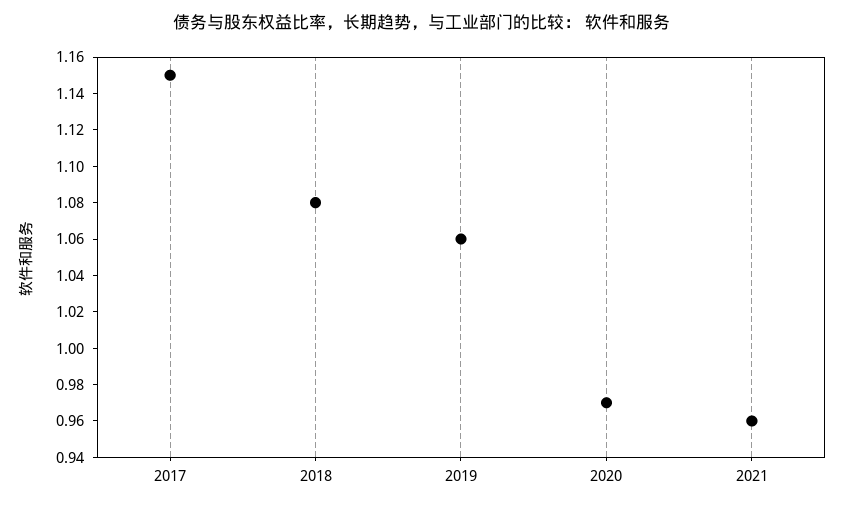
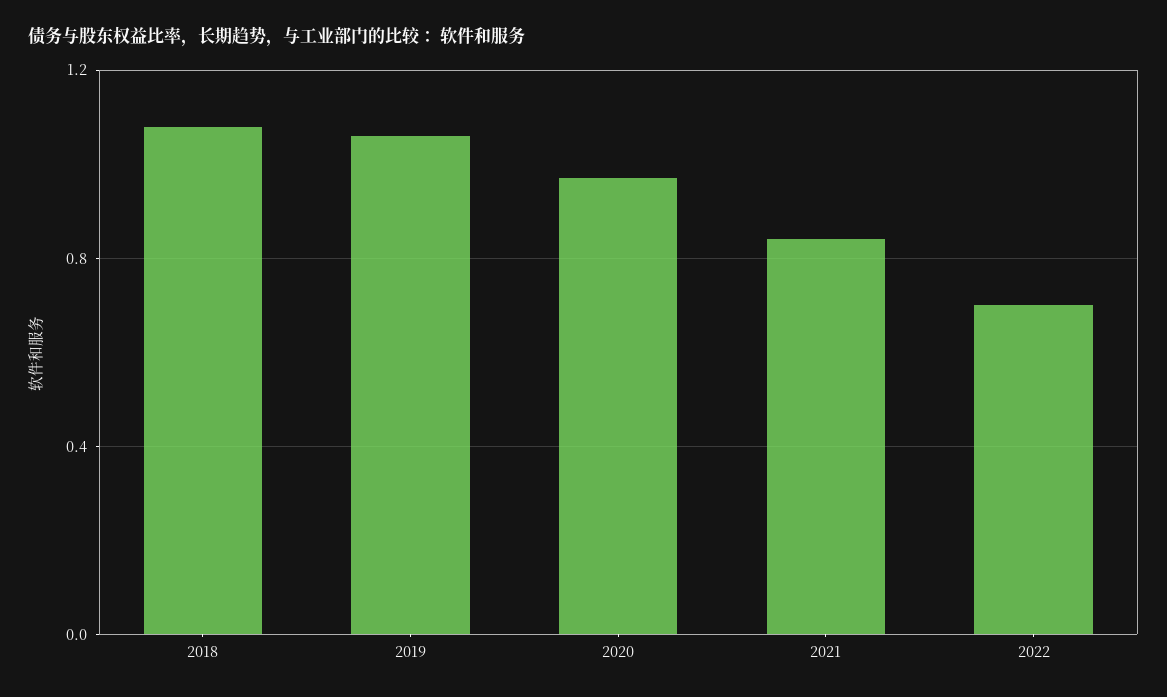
2017: 1.15 -> none
2021: 0.96 -> 0.85
2022: none -> 0.7

